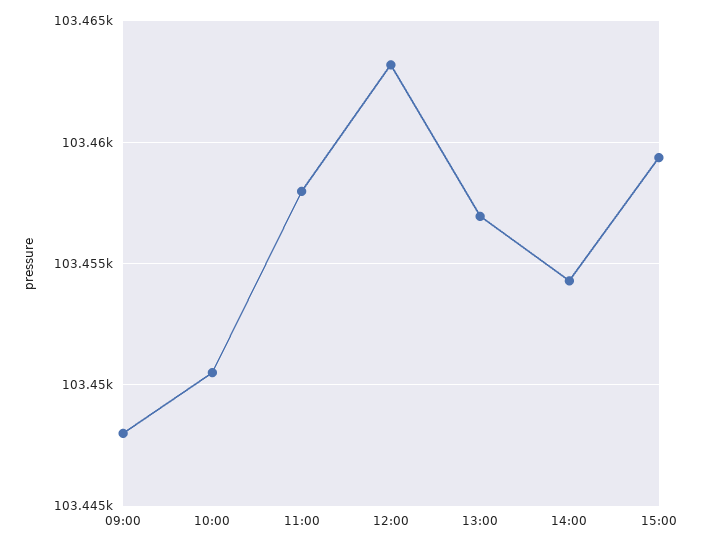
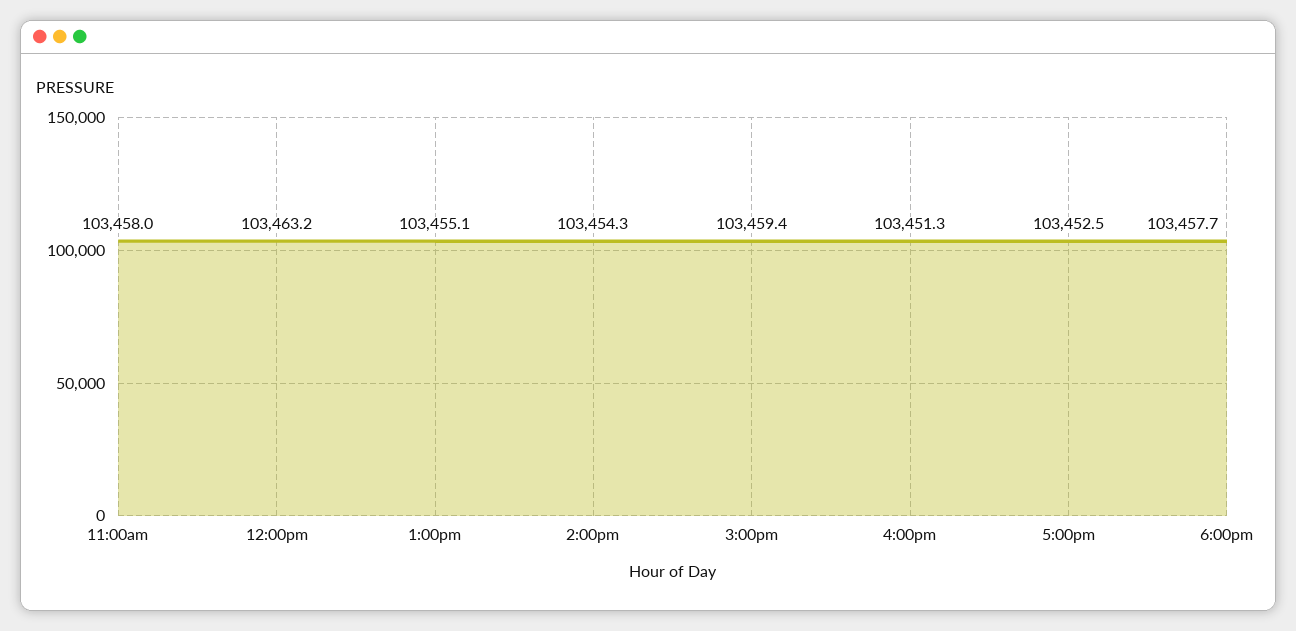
09:00: 103448 -> none
10:00: 103450.5 -> none
13:00: 103457 -> 103455.1
4:00pm: none -> 103451.3
5:00pm: none -> 103452.5
6:00pm: none -> 103457.7

